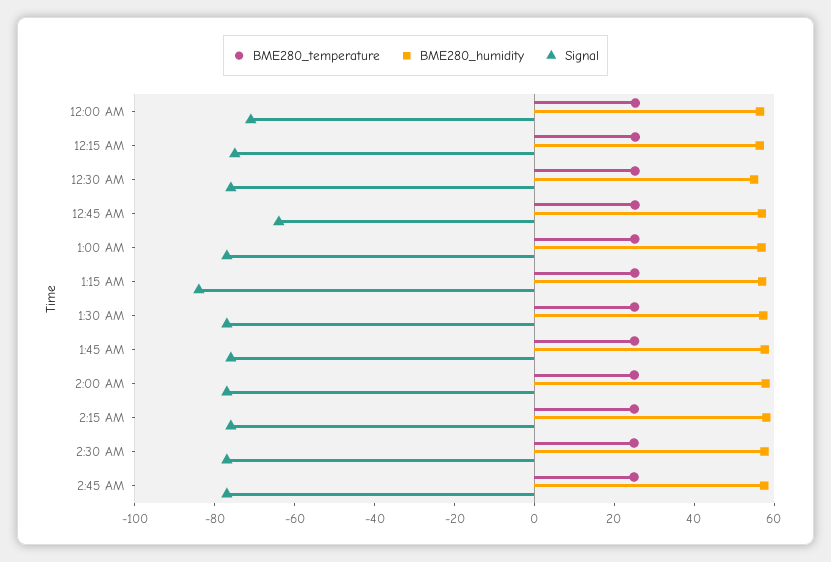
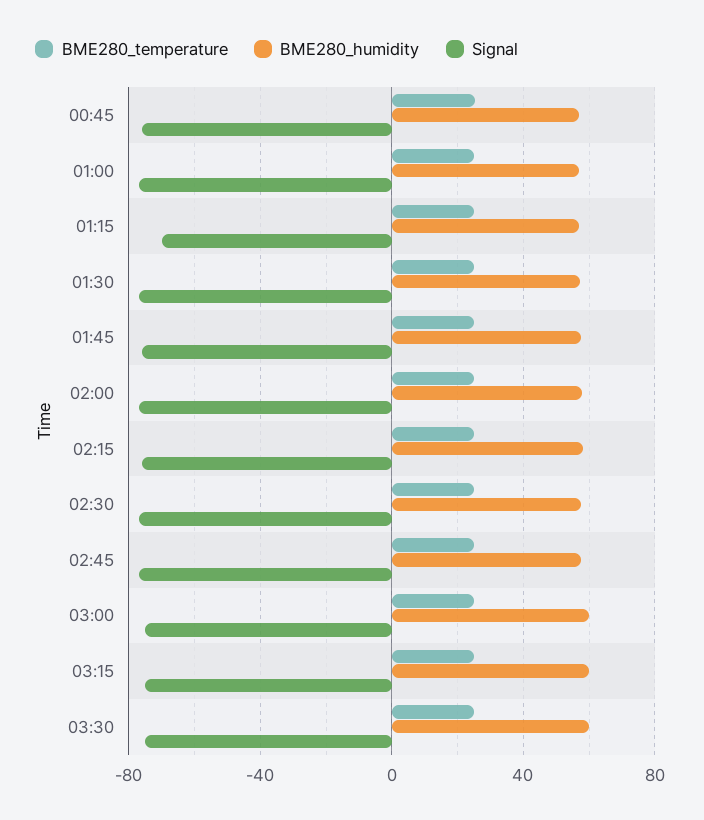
BME280_temperature, 12:00 AM: 25 -> none
BME280_humidity, 12:00 AM: 55 -> none
Signal, 12:00 AM: -70 -> none
BME280_temperature, 12:15 AM: 25 -> none
BME280_humidity, 12:15 AM: 55 -> none
Signal, 12:15 AM: -75 -> none
BME280_temperature, 12:30 AM: 25 -> none
BME280_humidity, 12:30 AM: 55 -> none
Signal, 12:30 AM: -75 -> none
Signal, 12:45 AM: -65 -> -75
Signal, 1:15 AM: -85 -> -70
BME280_temperature, 03:00: none -> 25
BME280_humidity, 03:00: none -> 60
Signal, 03:00: none -> -75
BME280_temperature, 03:15: none -> 25
BME280_humidity, 03:15: none -> 60
Signal, 03:15: none -> -75
BME280_temperature, 03:30: none -> 25
BME280_humidity, 03:30: none -> 60
Signal, 03:30: none -> -75

